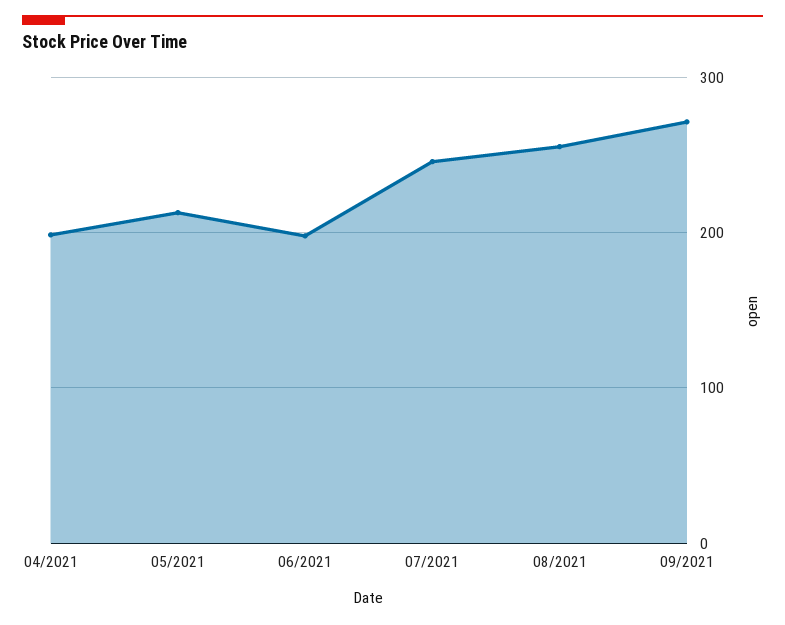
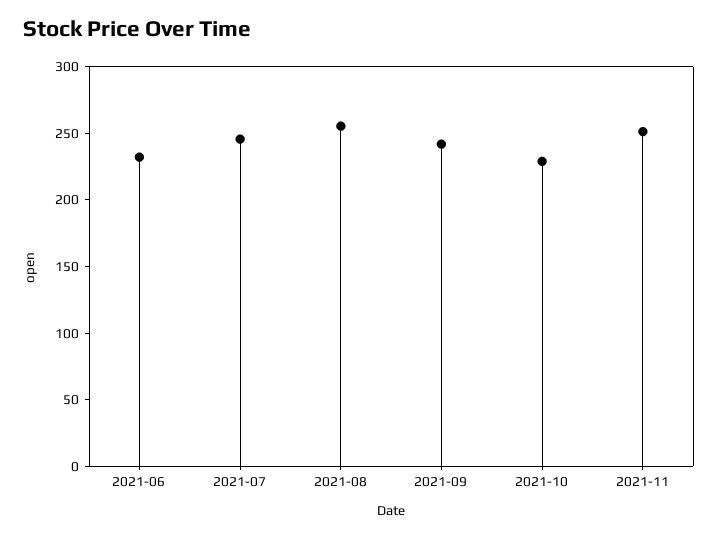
04/2021: 200 -> none
05/2021: 210 -> none
06/2021: 200 -> 230
09/2021: 270 -> 240
2021-10: none -> 230
2021-11: none -> 250

